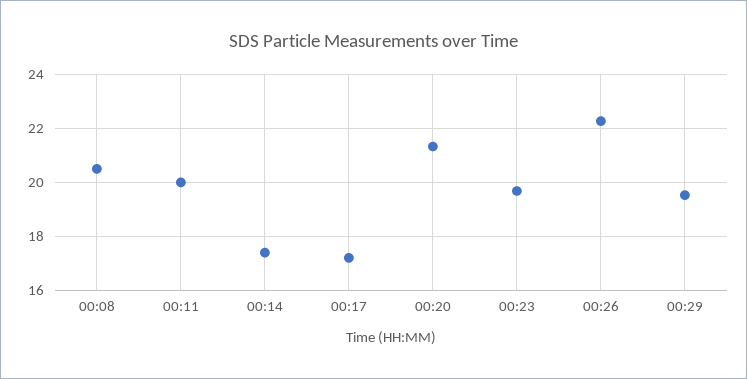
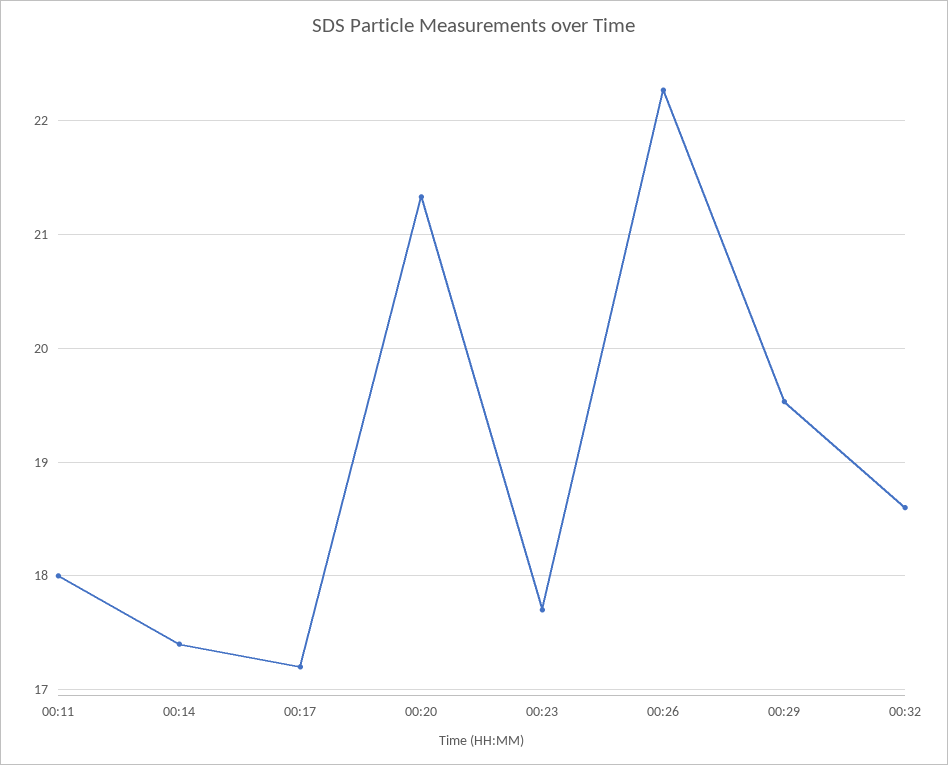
00:08: 20.5 -> none
00:11: 20 -> 18
00:23: 19.75 -> 17.7
00:32: none -> 18.6

